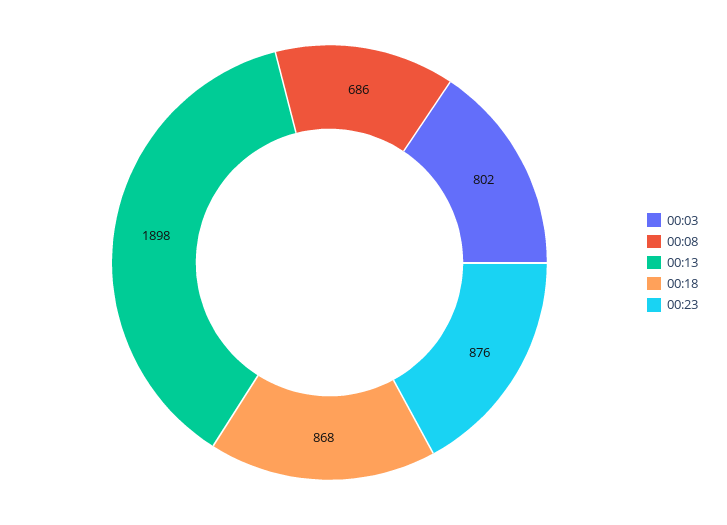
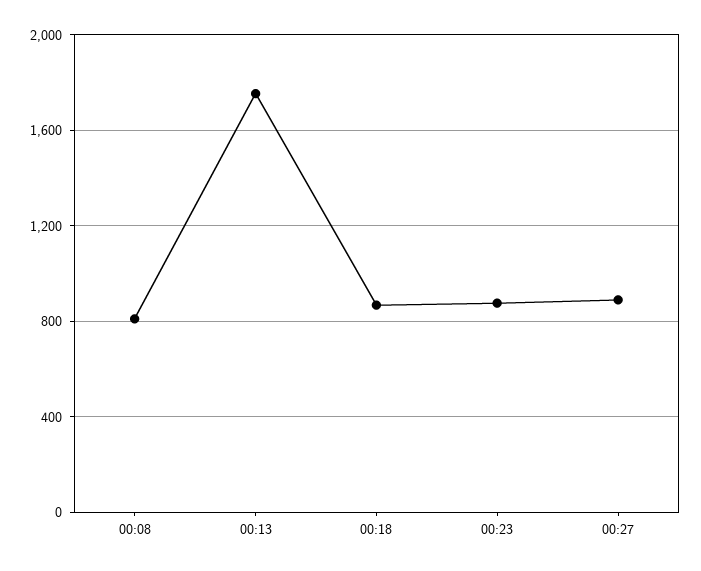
00:03: 802 -> none
00:08: 686 -> 800
00:13: 1898 -> 1750
00:27: none -> 900

